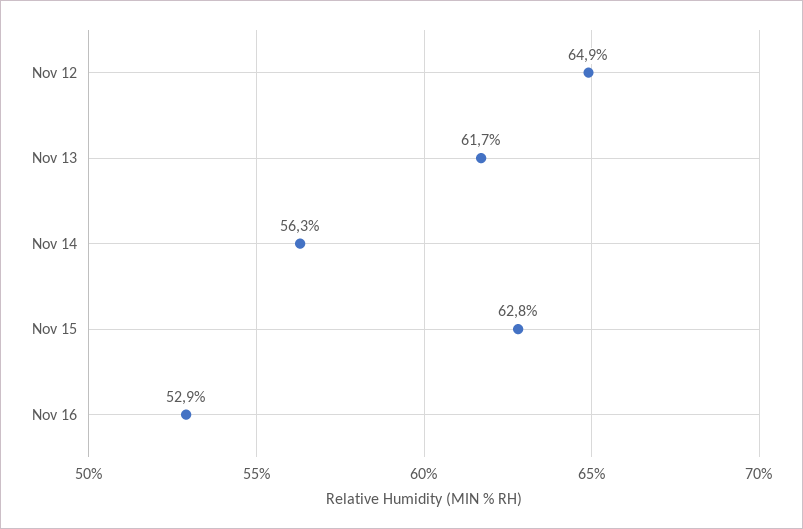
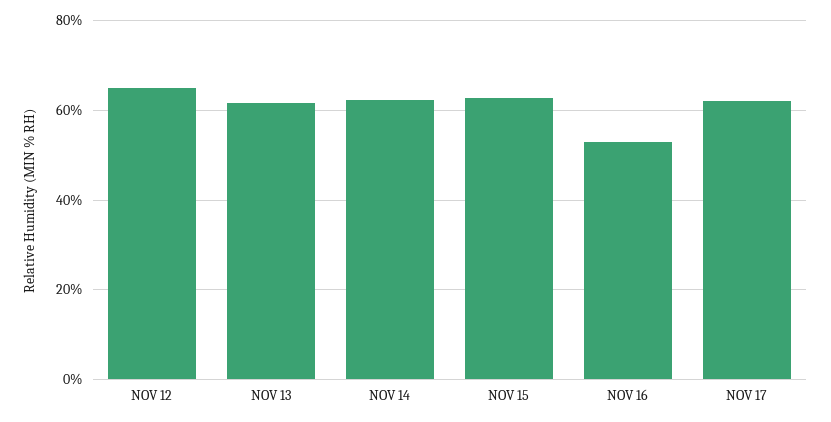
Nov 14: 56.3 -> 62
NOV 17: none -> 62

